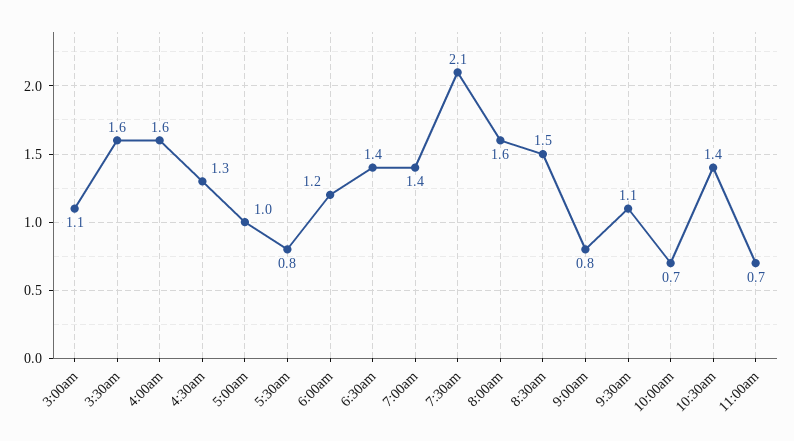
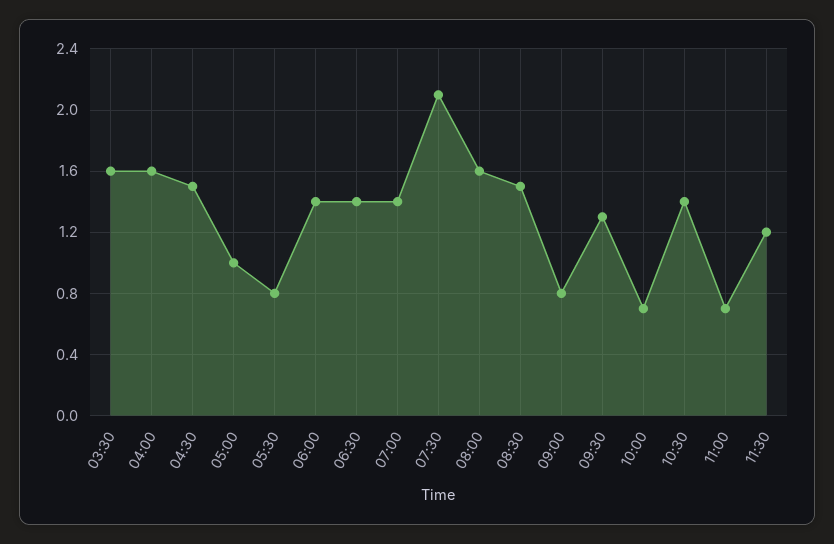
3:00am: 1.1 -> none
4:30am: 1.3 -> 1.5
6:00am: 1.2 -> 1.4
9:30am: 1.1 -> 1.3
11:30: none -> 1.2

